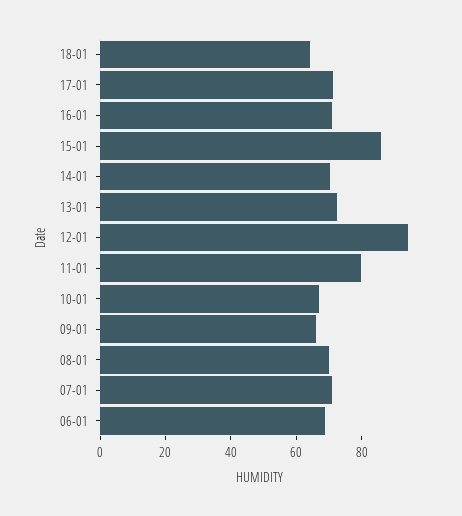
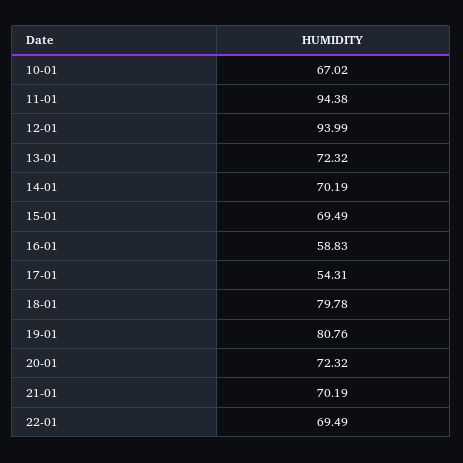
18-01: 65 -> 79.78
17-01: 70 -> 54.31
16-01: 70 -> 58.83
15-01: 85 -> 69.49
11-01: 80 -> 94.38
09-01: 65 -> none
08-01: 70 -> none
07-01: 70 -> none
06-01: 70 -> none
19-01: none -> 80.76
20-01: none -> 72.32
21-01: none -> 70.19
22-01: none -> 69.49

